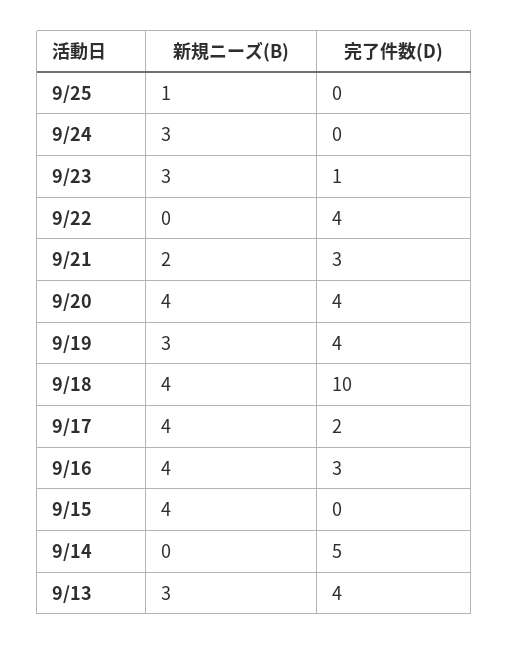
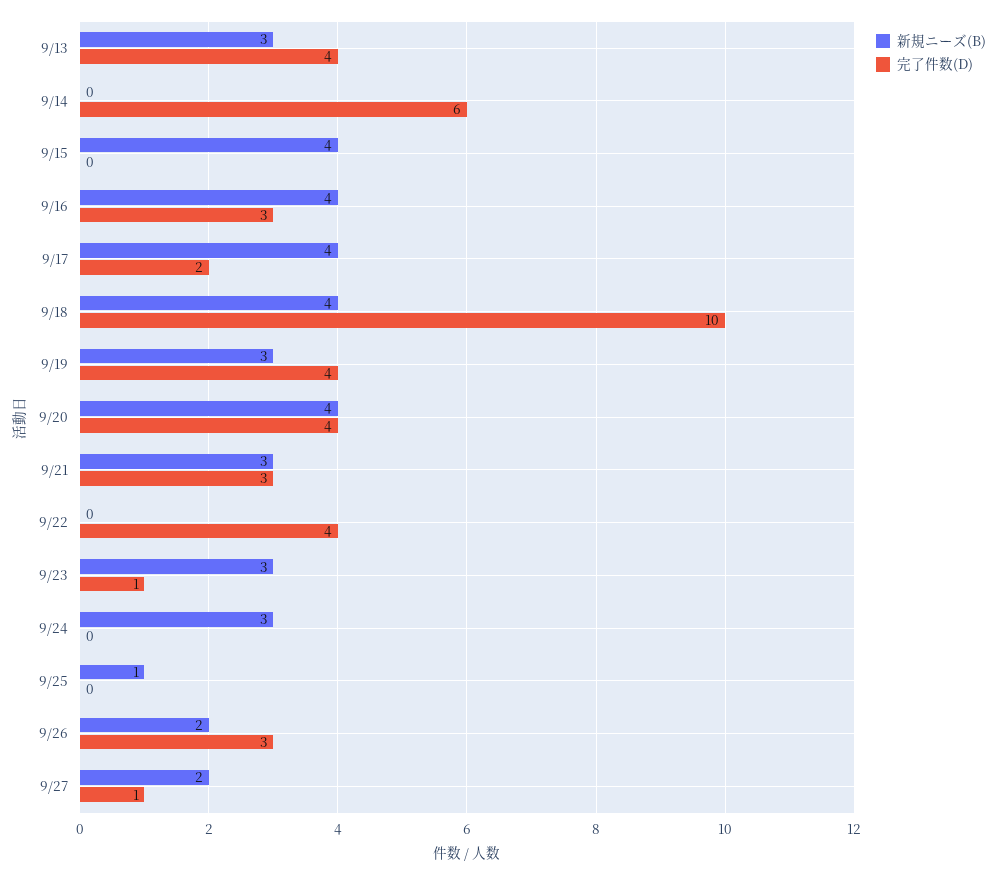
新規ニーズ(B), 9/21: 2 -> 3
完了件数(D), 9/14: 5 -> 6
新規ニーズ(B), 9/26: none -> 2
完了件数(D), 9/26: none -> 3
新規ニーズ(B), 9/27: none -> 2
完了件数(D), 9/27: none -> 1

